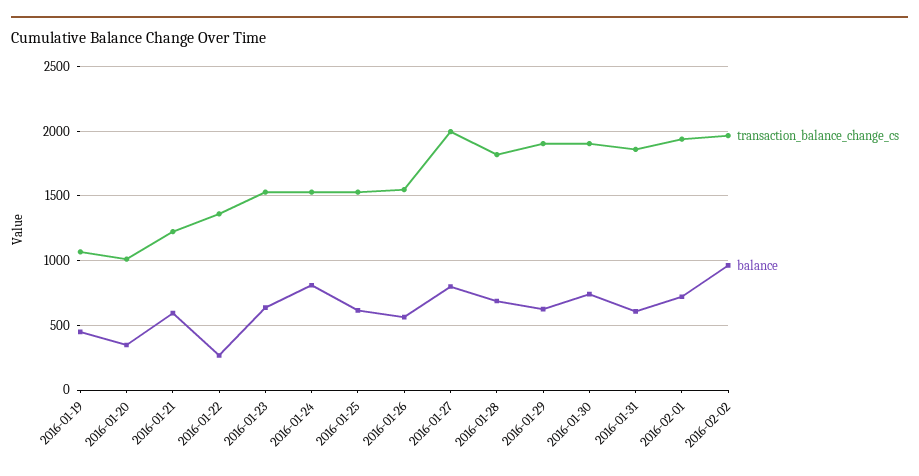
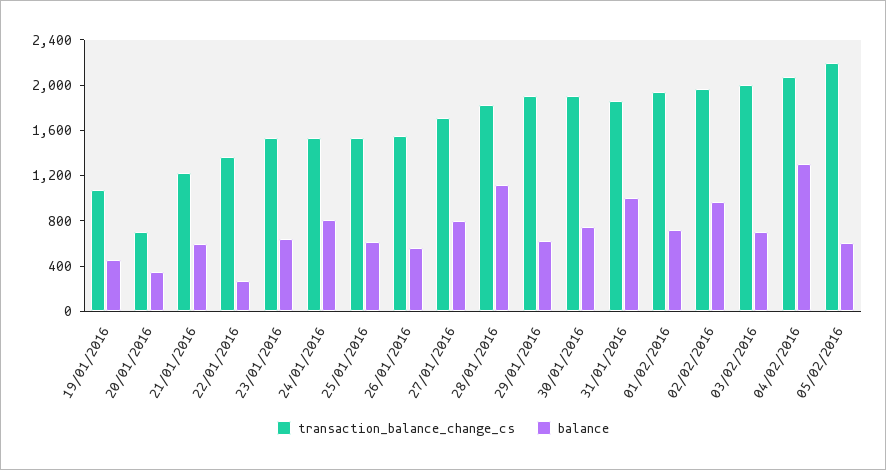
transaction_balance_change_cs, 2016-01-20: 1000 -> 700
transaction_balance_change_cs, 2016-01-27: 2000 -> 1700
balance, 2016-01-28: 700 -> 1100
balance, 2016-01-31: 600 -> 1000
transaction_balance_change_cs, 03/02/2016: none -> 2000
balance, 03/02/2016: none -> 700
transaction_balance_change_cs, 04/02/2016: none -> 2100
balance, 04/02/2016: none -> 1300
transaction_balance_change_cs, 05/02/2016: none -> 2200
balance, 05/02/2016: none -> 600

